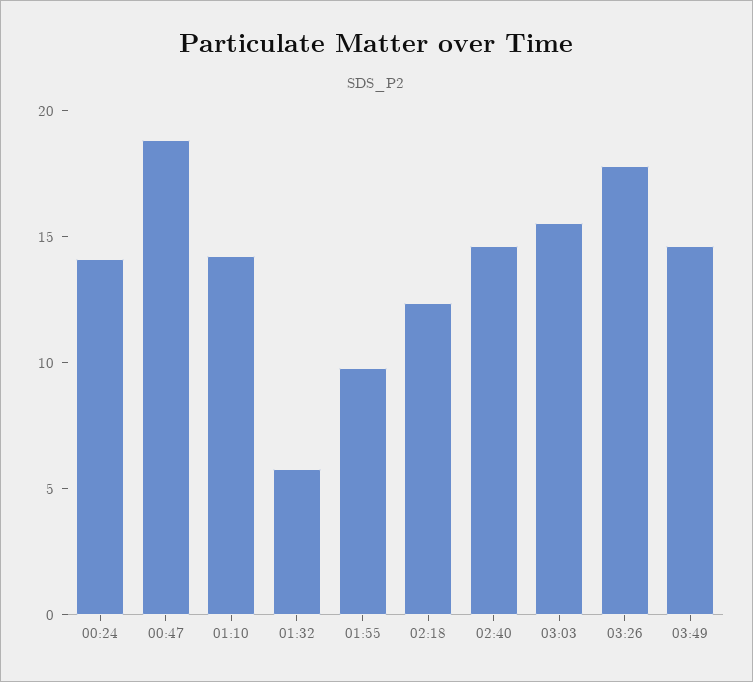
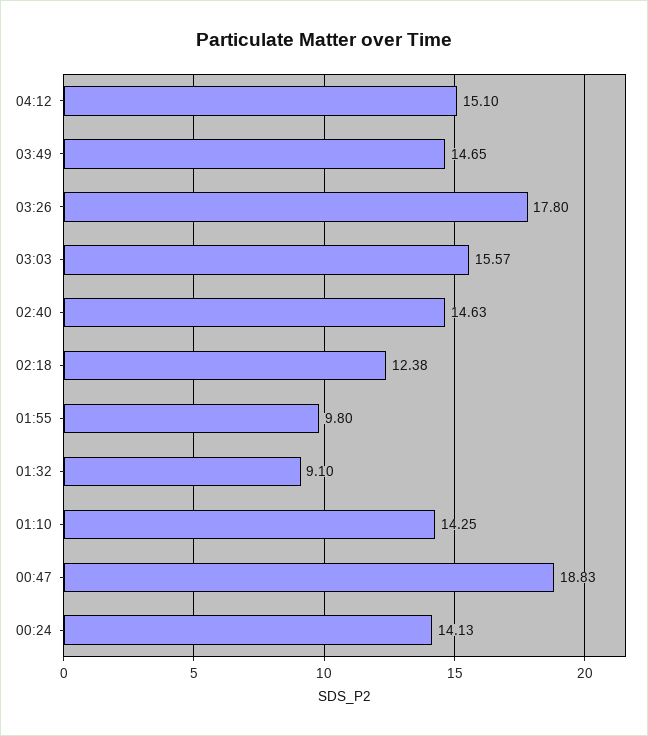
01:32: 6 -> 9.1
04:12: none -> 15.1

